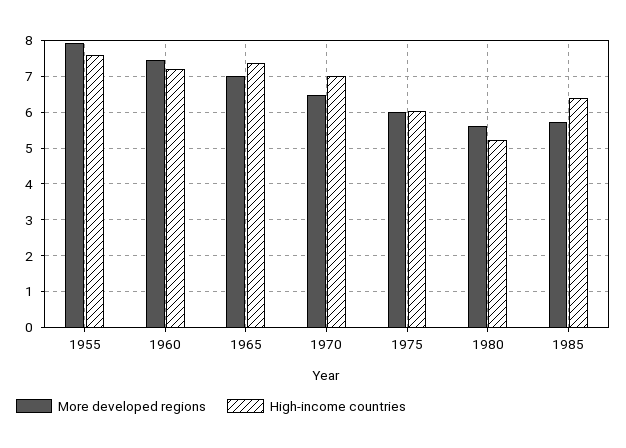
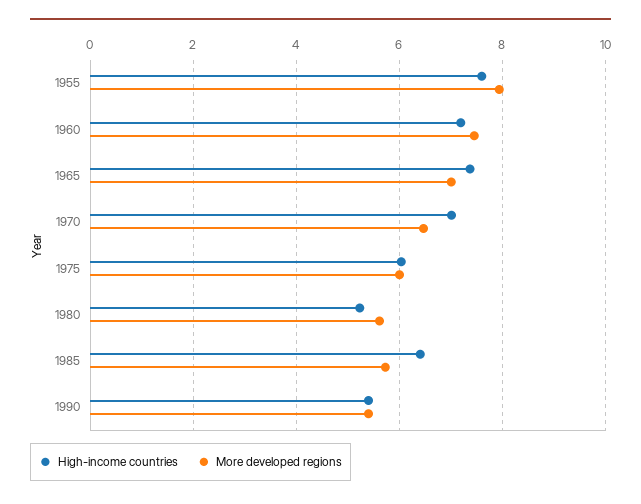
High-income countries, 1990: none -> 5.4
More developed regions, 1990: none -> 5.4

